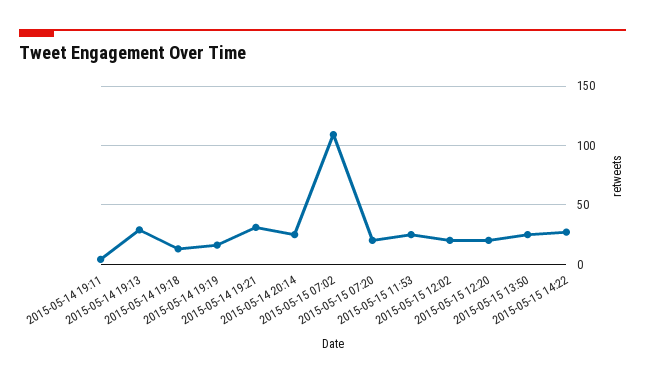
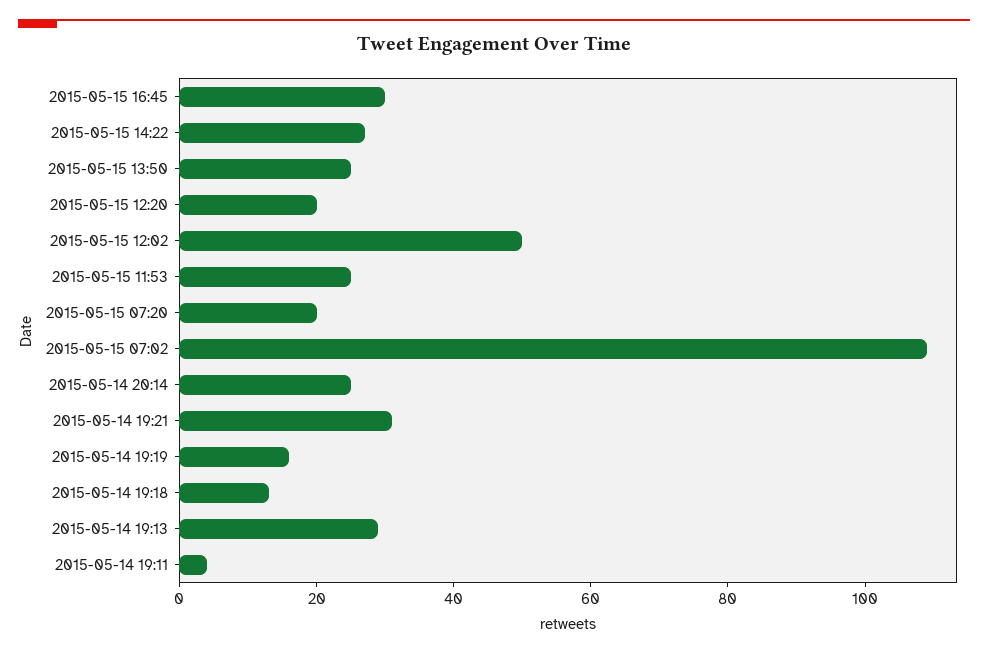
2015-05-15 12:02: 20 -> 50
2015-05-15 16:45: none -> 30

